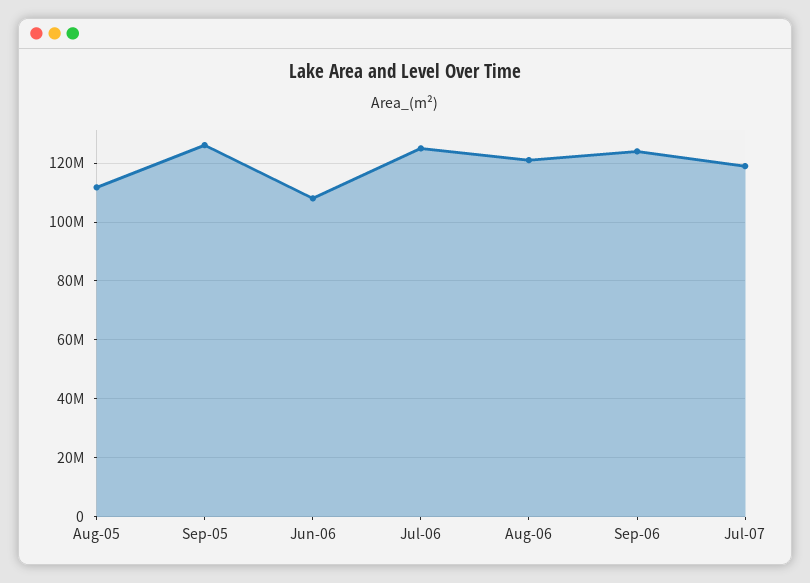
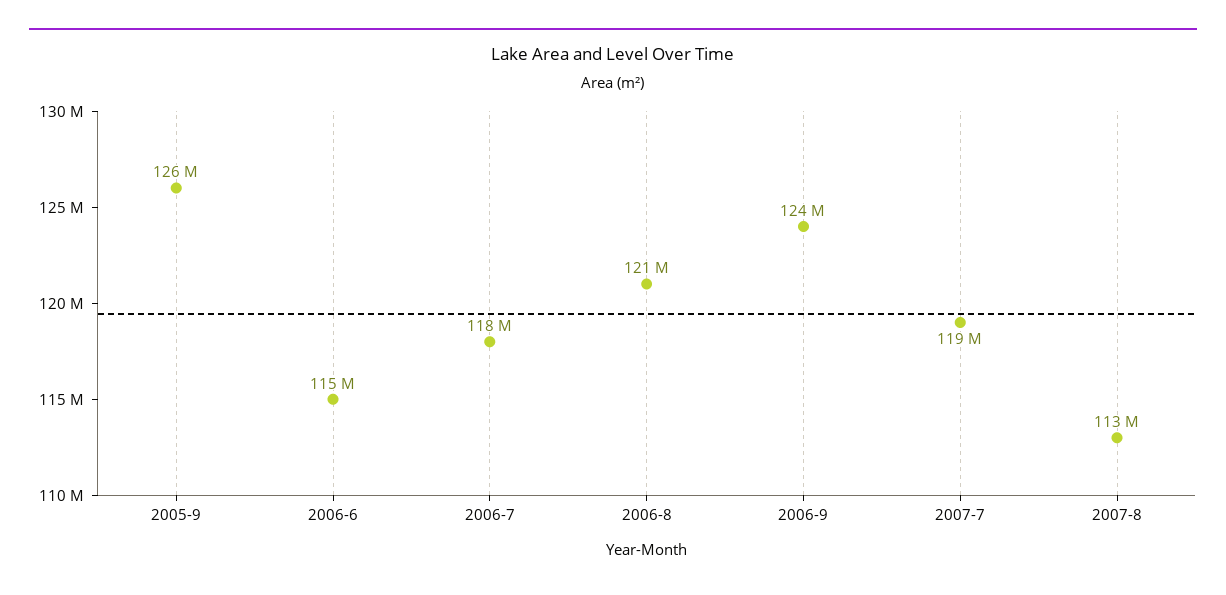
Aug-05: 112500000 -> none
Jun-06: 107500000 -> 115000000
Jul-06: 125000000 -> 118000000
2007-8: none -> 113000000

